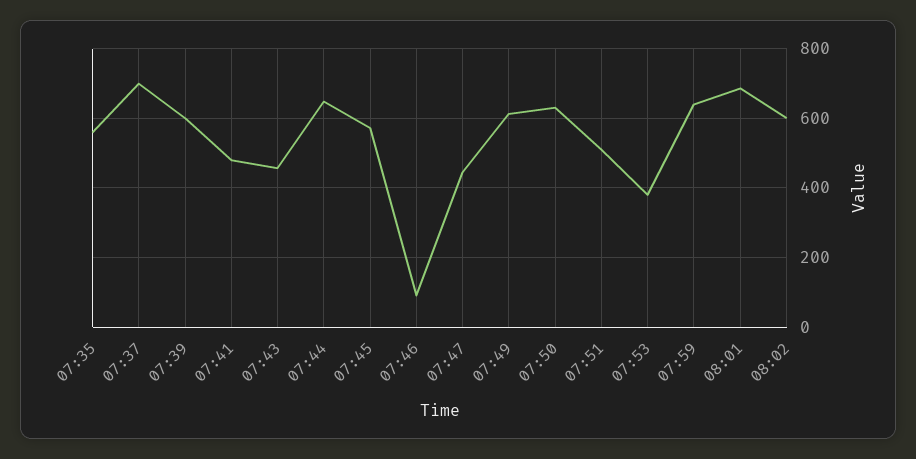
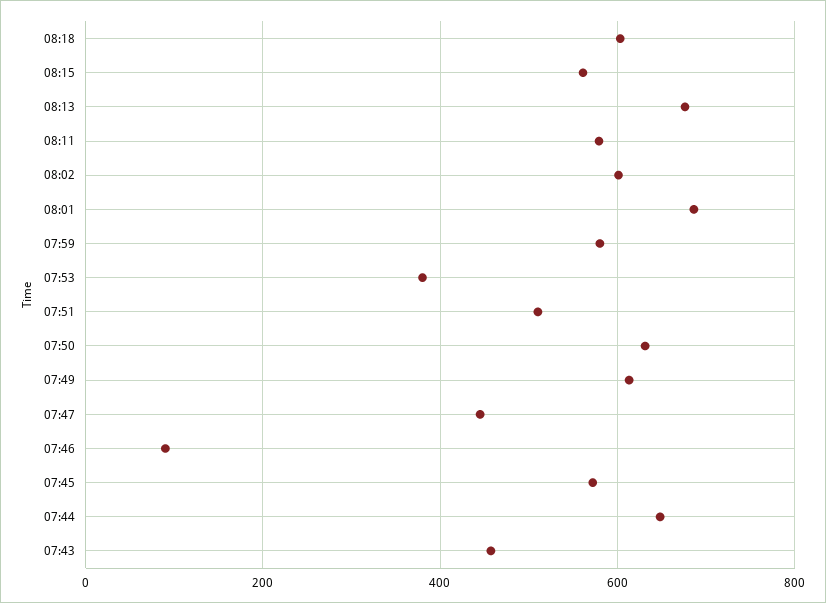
07:35: 560 -> none
07:37: 700 -> none
07:39: 600 -> none
07:41: 480 -> none
07:59: 640 -> 580
08:18: none -> 600
08:15: none -> 560
08:13: none -> 680
08:11: none -> 580

